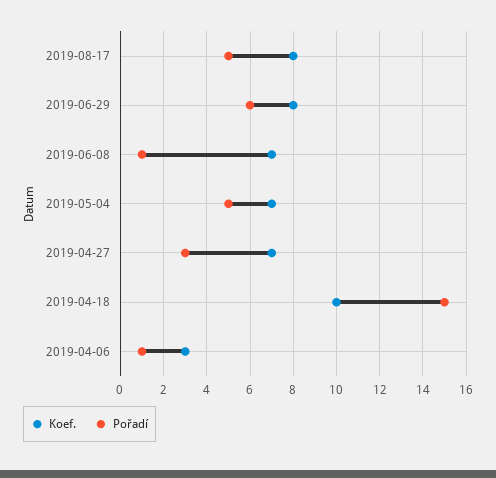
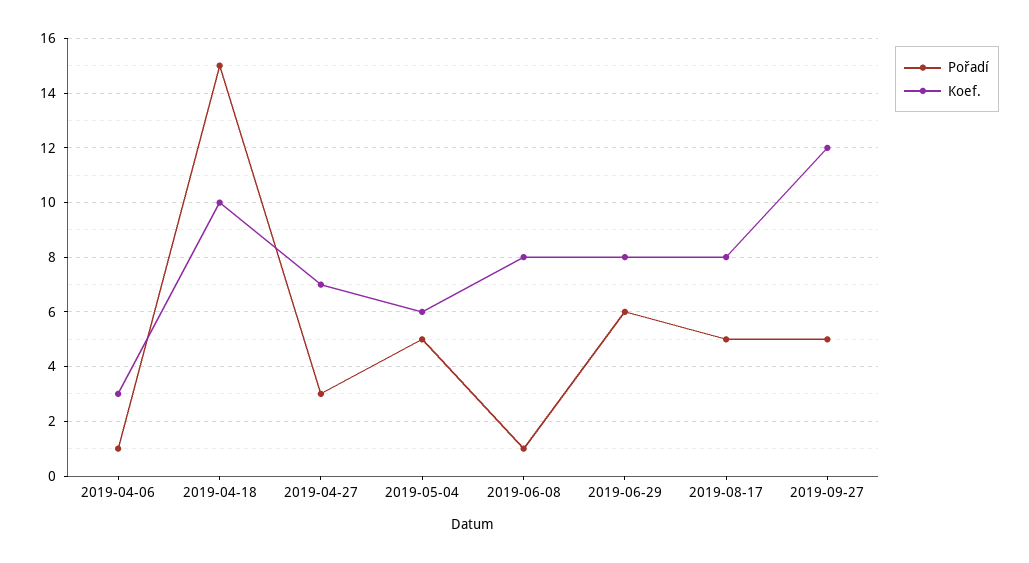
Koef., 2019-06-08: 7 -> 8
Koef., 2019-05-04: 7 -> 6
Pořadí, 2019-09-27: none -> 5
Koef., 2019-09-27: none -> 12

